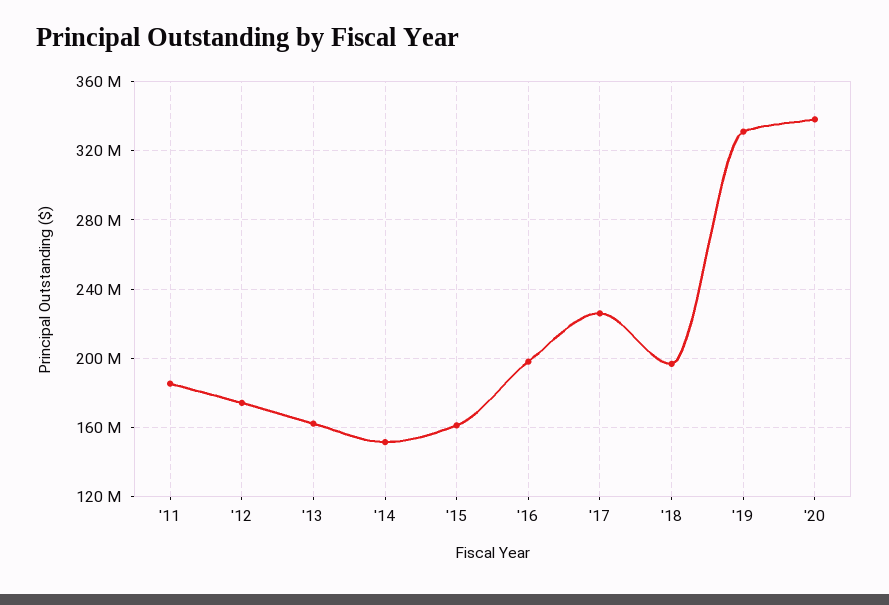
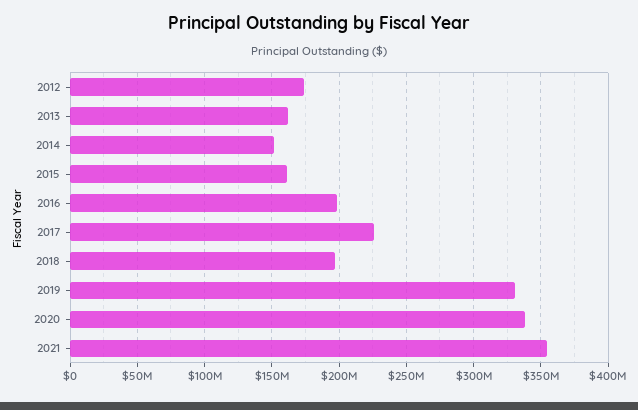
'11: 185000000 -> none
2021: none -> 355000000

